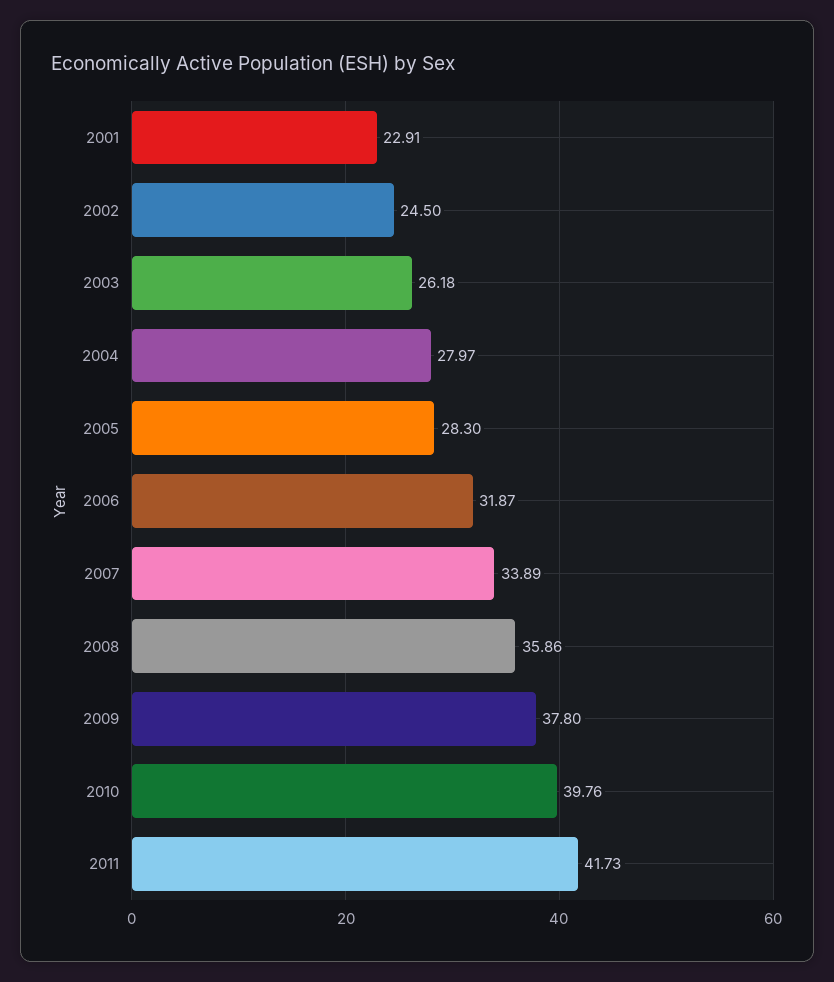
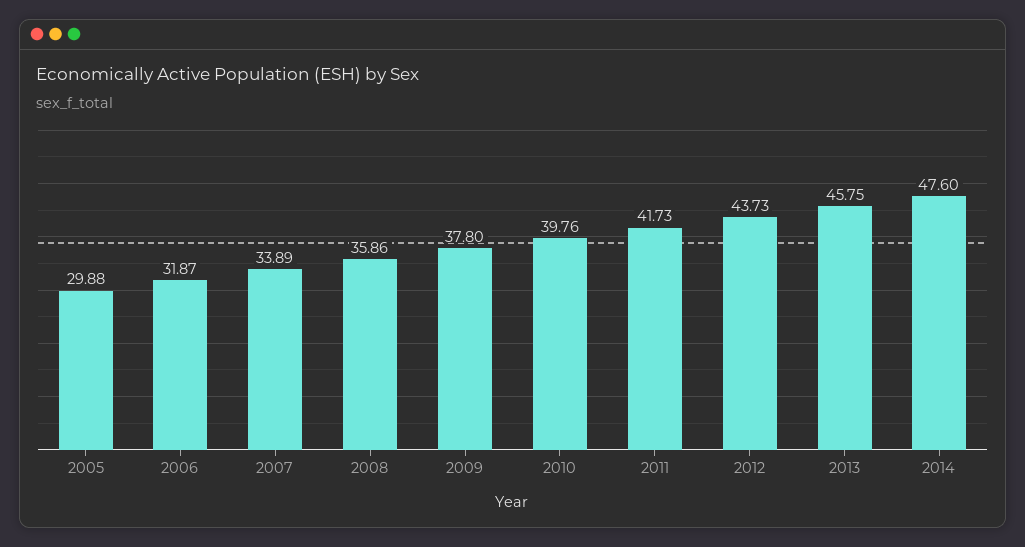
2001: 22.91 -> none
2002: 24.5 -> none
2003: 26.18 -> none
2004: 27.97 -> none
2005: 28.3 -> 29.88
2012: none -> 43.73
2013: none -> 45.75
2014: none -> 47.6

